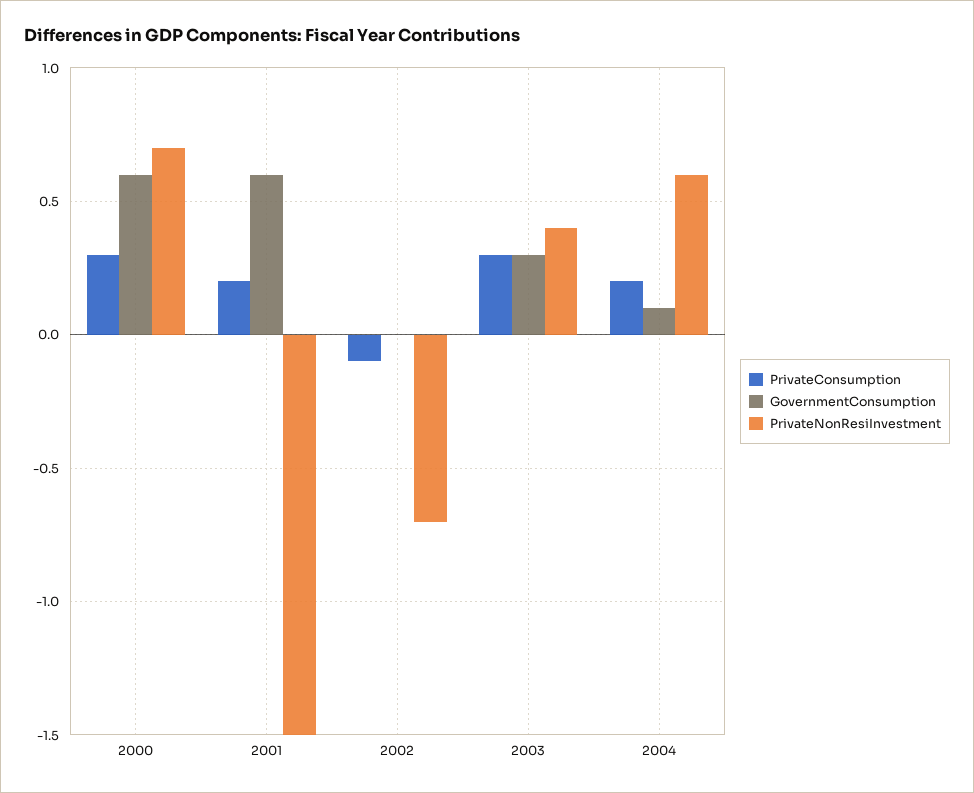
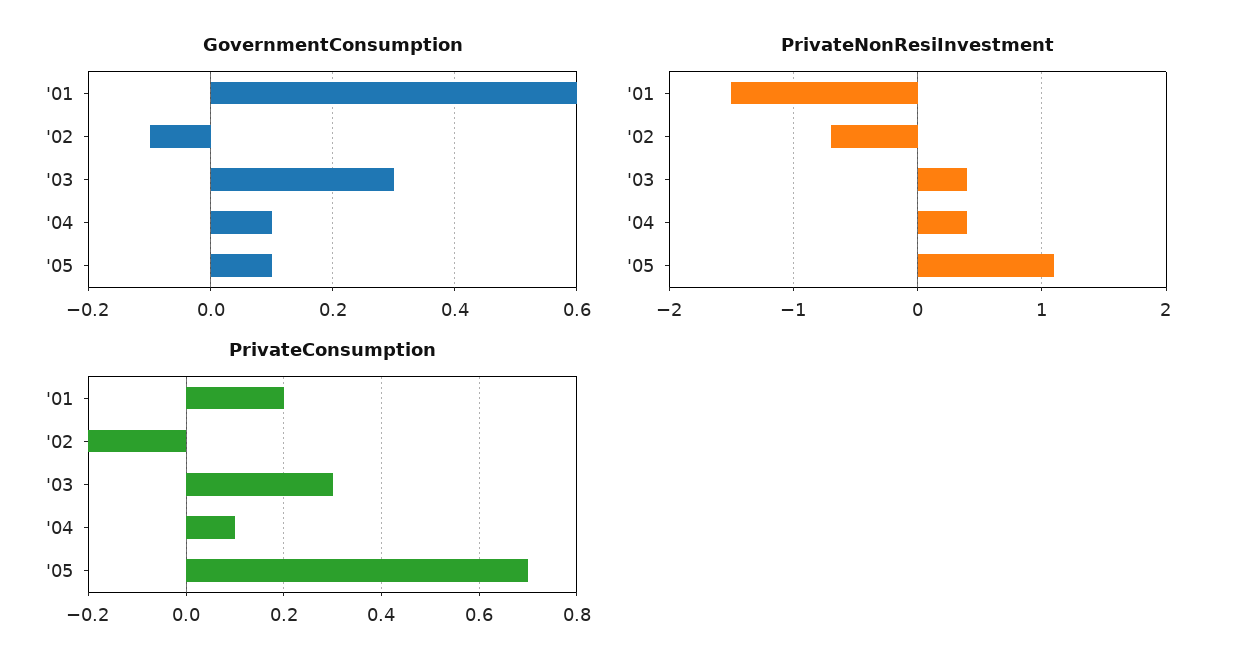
PrivateConsumption, 2000: 0.3 -> none
GovernmentConsumption, 2000: 0.6 -> none
PrivateNonResiInvestment, 2000: 0.7 -> none
PrivateConsumption, 2002: -0.1 -> -0.2
GovernmentConsumption, 2002: 0 -> -0.1
PrivateConsumption, 2004: 0.2 -> 0.1
PrivateNonResiInvestment, 2004: 0.6 -> 0.4
GovernmentConsumption, '05: none -> 0.1
PrivateNonResiInvestment, '05: none -> 1.1
PrivateConsumption, '05: none -> 0.7

